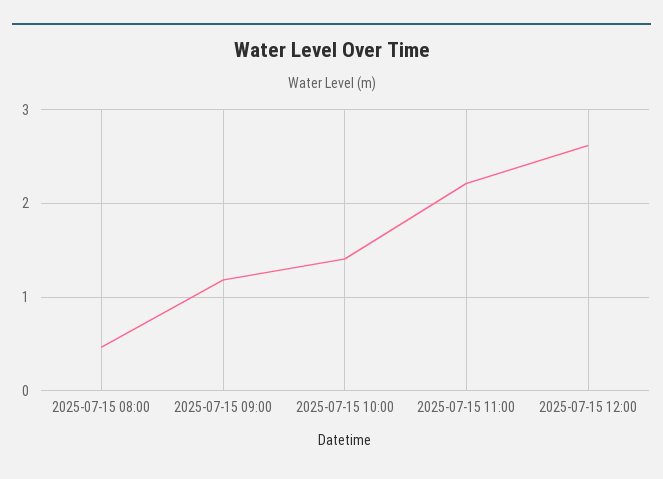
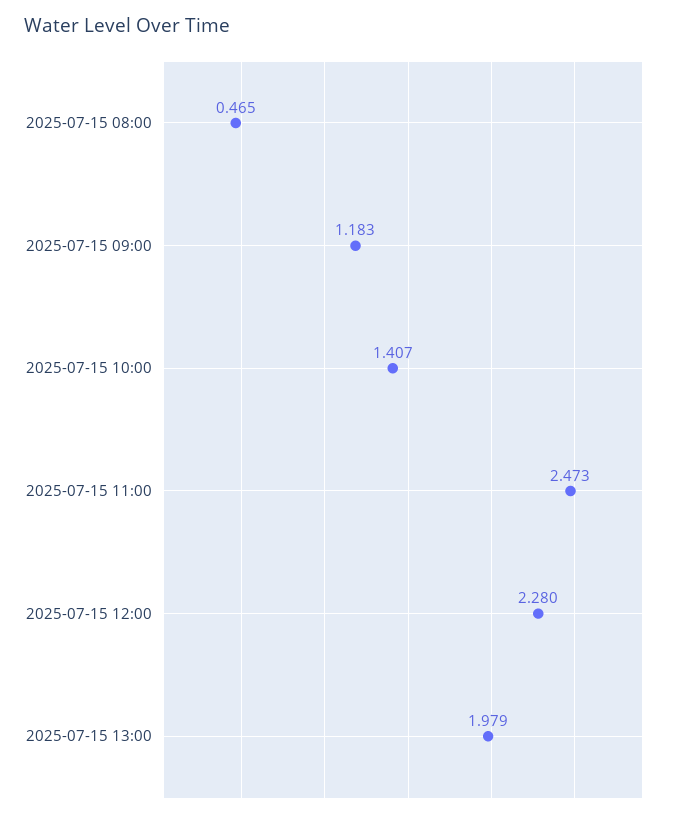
2025-07-15 11:00: 2.2 -> 2.473
2025-07-15 12:00: 2.6 -> 2.28
2025-07-15 13:00: none -> 1.979

